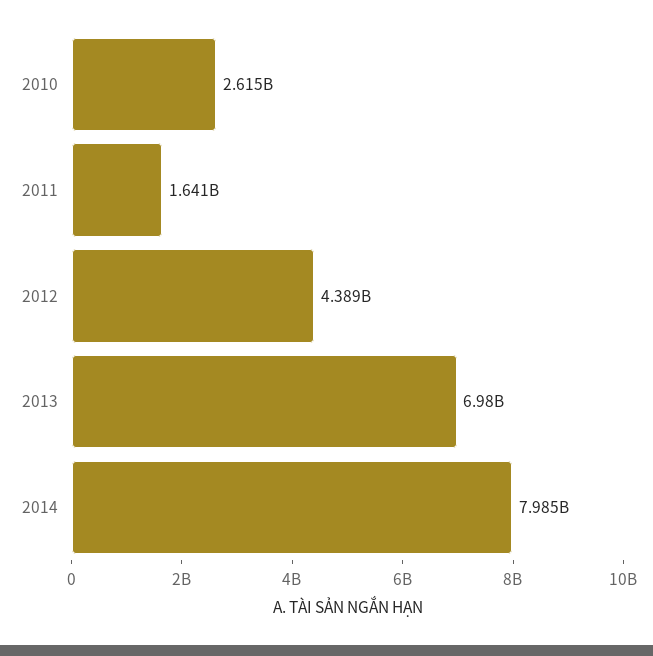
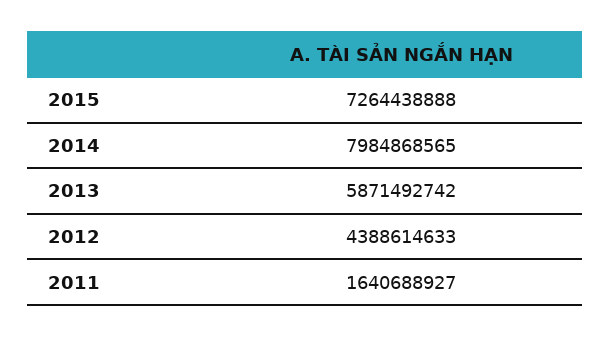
2010: 2615000000 -> none
2013: 6980000000 -> 5871492742
2015: none -> 7264438888

